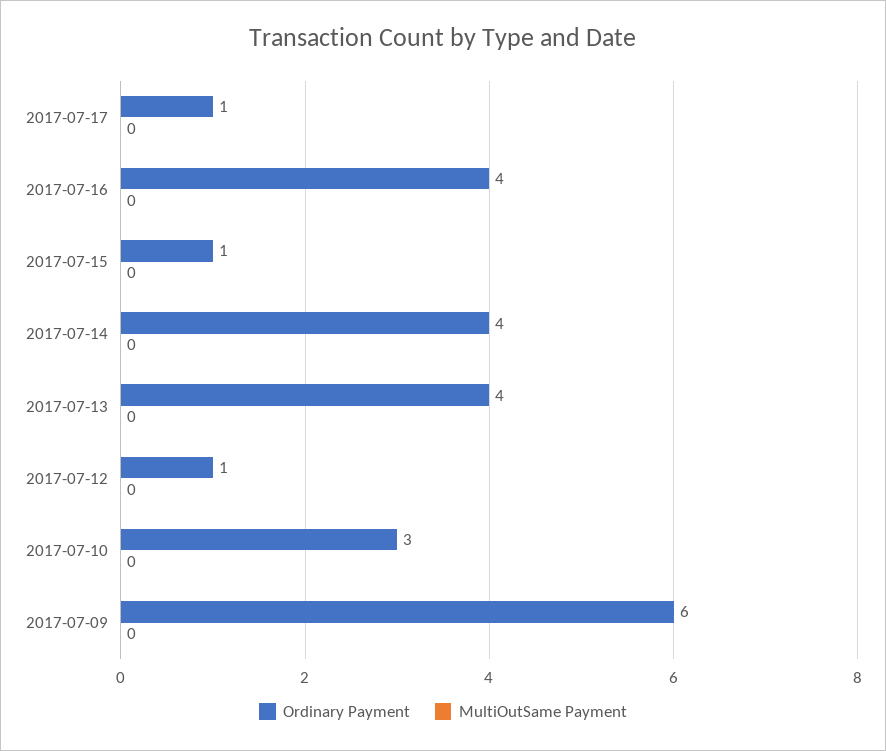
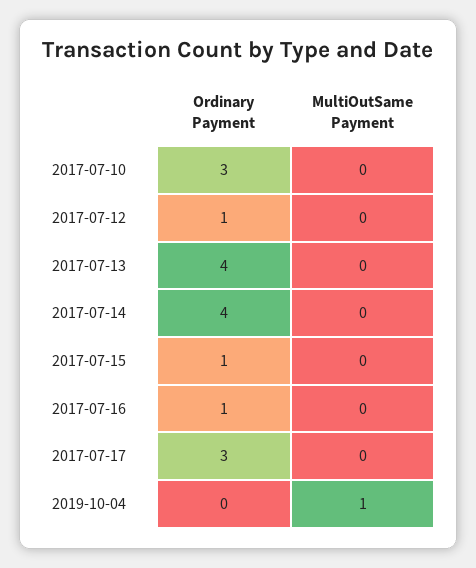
Ordinary Payment, 2017-07-17: 1 -> 3
Ordinary Payment, 2017-07-16: 4 -> 1
Ordinary Payment, 2017-07-09: 6 -> none
MultiOutSame Payment, 2017-07-09: 0 -> none
Ordinary Payment, 2019-10-04: none -> 0
MultiOutSame Payment, 2019-10-04: none -> 1

